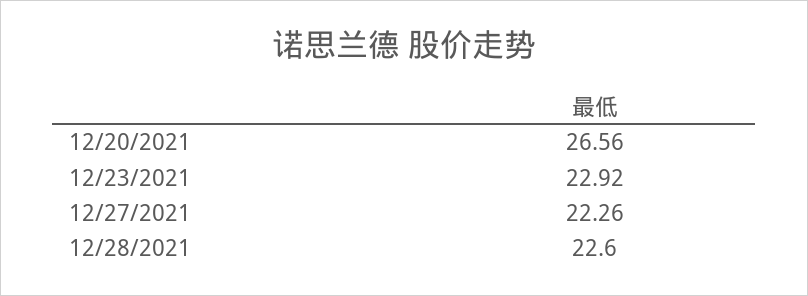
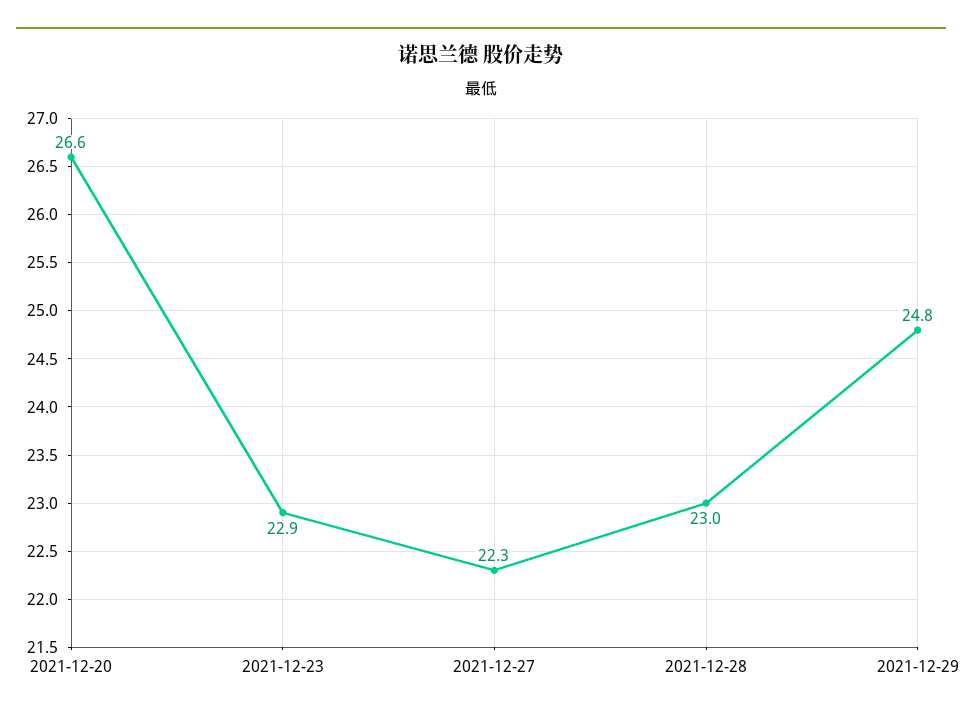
12/28/2021: 22.6 -> 23
2021-12-29: none -> 24.8

